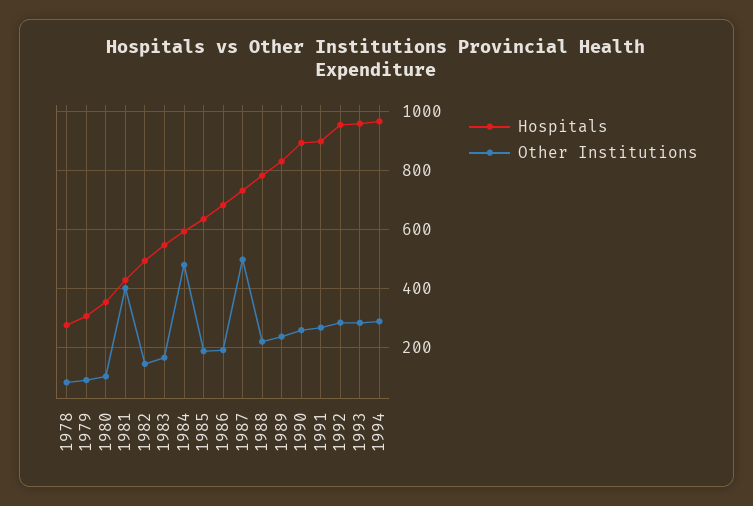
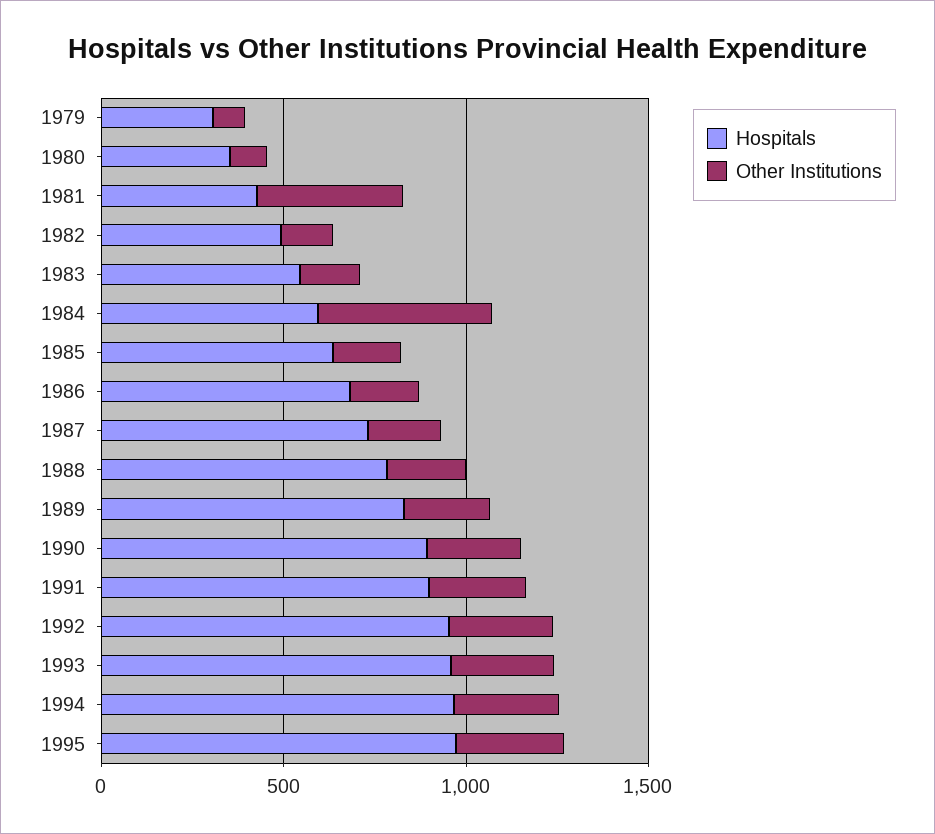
Hospitals, 1978: 275 -> none
Other Institutions, 1978: 75 -> none
Other Institutions, 1987: 500 -> 200
Hospitals, 1995: none -> 1000
Other Institutions, 1995: none -> 300

